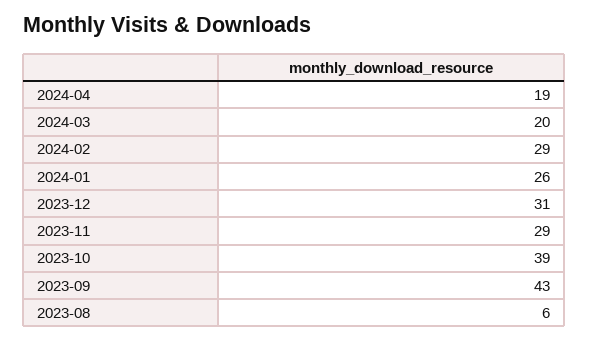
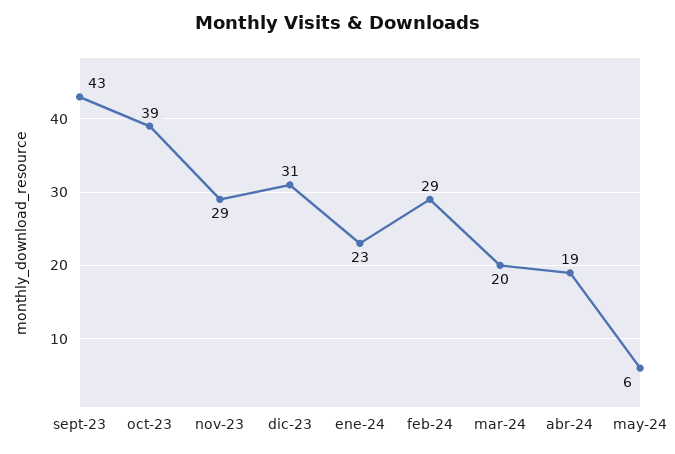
2024-01: 26 -> 23
2023-08: 6 -> none
may-24: none -> 6

